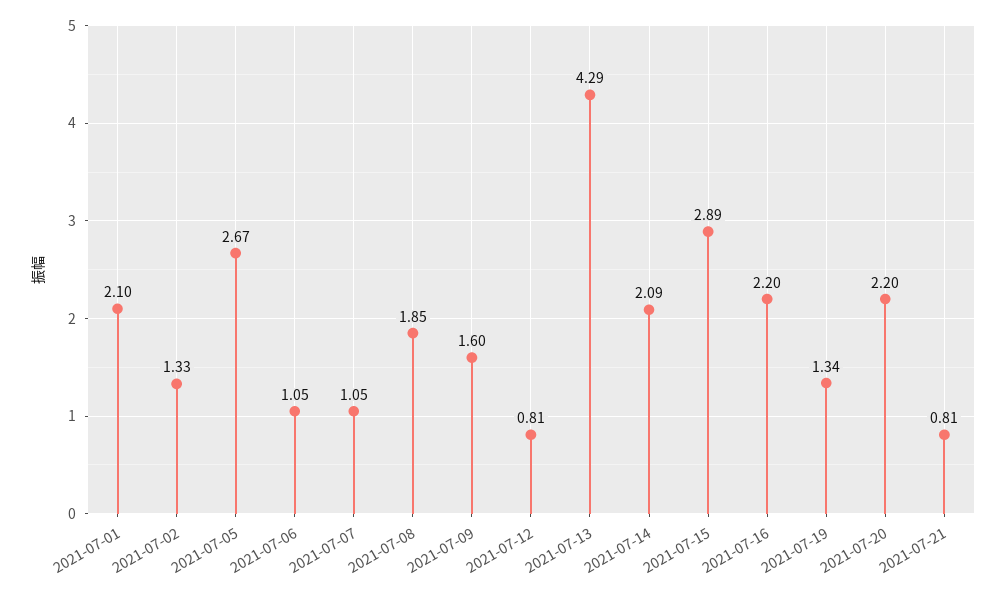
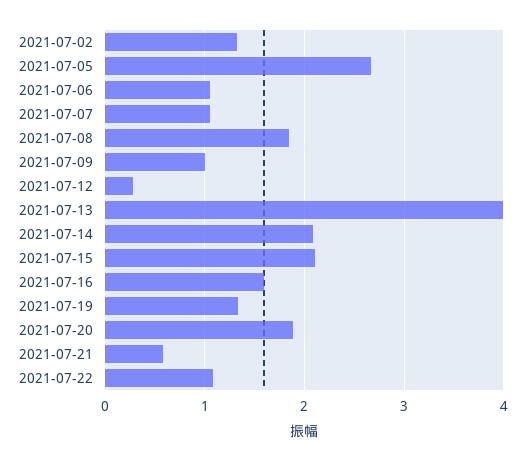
2021-07-01: 2.1 -> none
2021-07-09: 1.6 -> 1
2021-07-12: 0.81 -> 0.3
2021-07-13: 4.29 -> 4
2021-07-15: 2.89 -> 2.1
2021-07-16: 2.2 -> 1.6
2021-07-20: 2.2 -> 1.9
2021-07-21: 0.81 -> 0.6
2021-07-22: none -> 1.1

